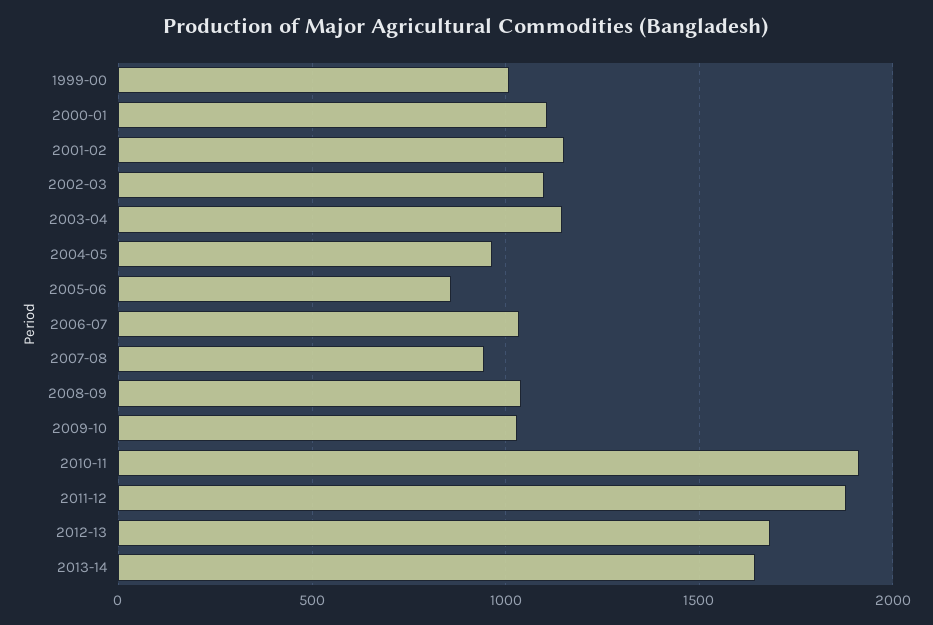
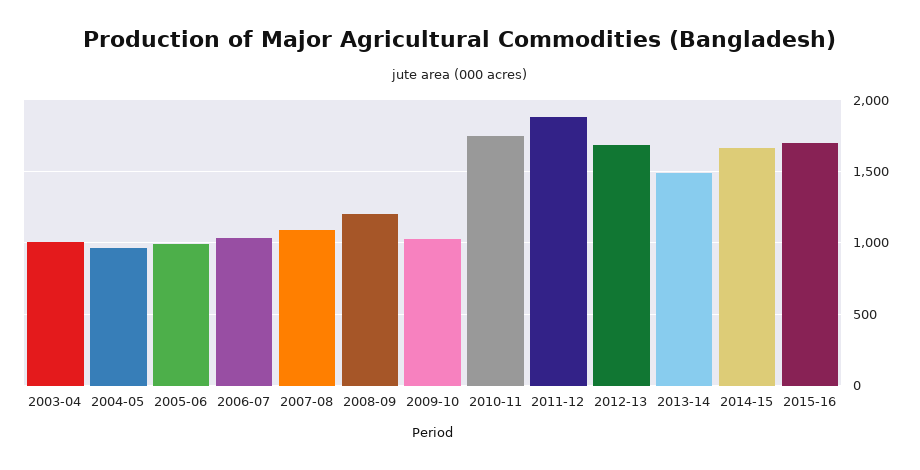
1999-00: 1000 -> none
2000-01: 1100 -> none
2001-02: 1150 -> none
2002-03: 1100 -> none
2003-04: 1150 -> 1000
2005-06: 850 -> 1000
2007-08: 950 -> 1100
2008-09: 1050 -> 1200
2010-11: 1900 -> 1750
2013-14: 1650 -> 1500
2014-15: none -> 1650
2015-16: none -> 1700

